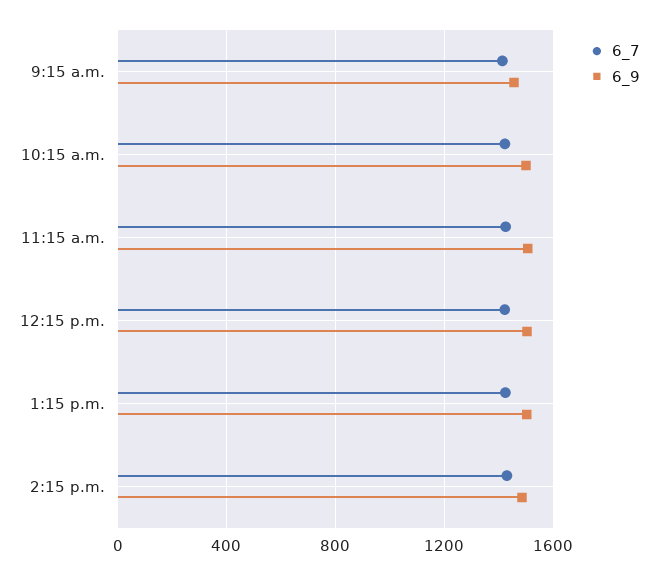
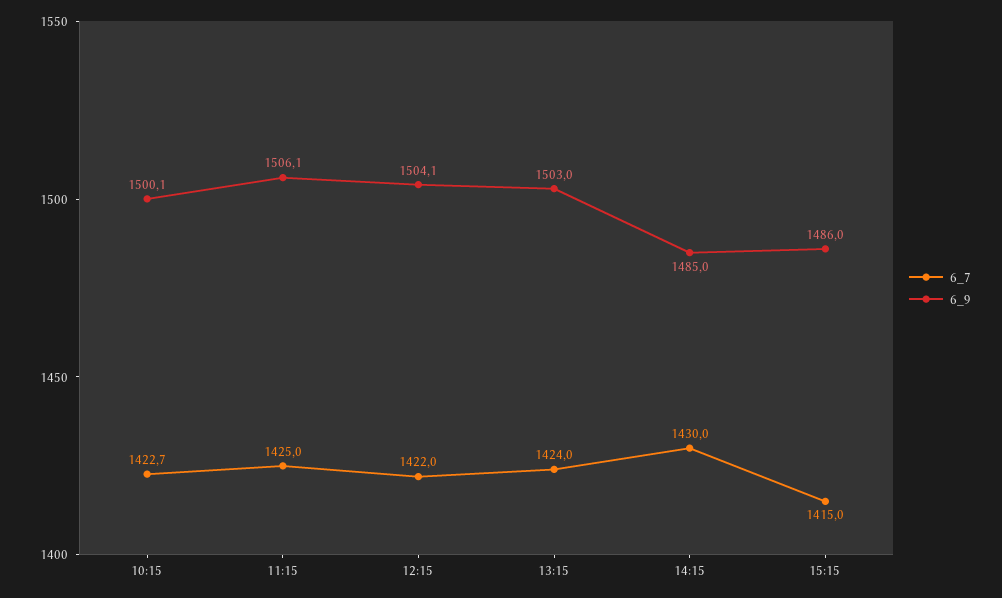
6_7, 9:15 a.m.: 1400 -> none
6_9, 9:15 a.m.: 1450 -> none
6_7, 15:15: none -> 1415
6_9, 15:15: none -> 1486

